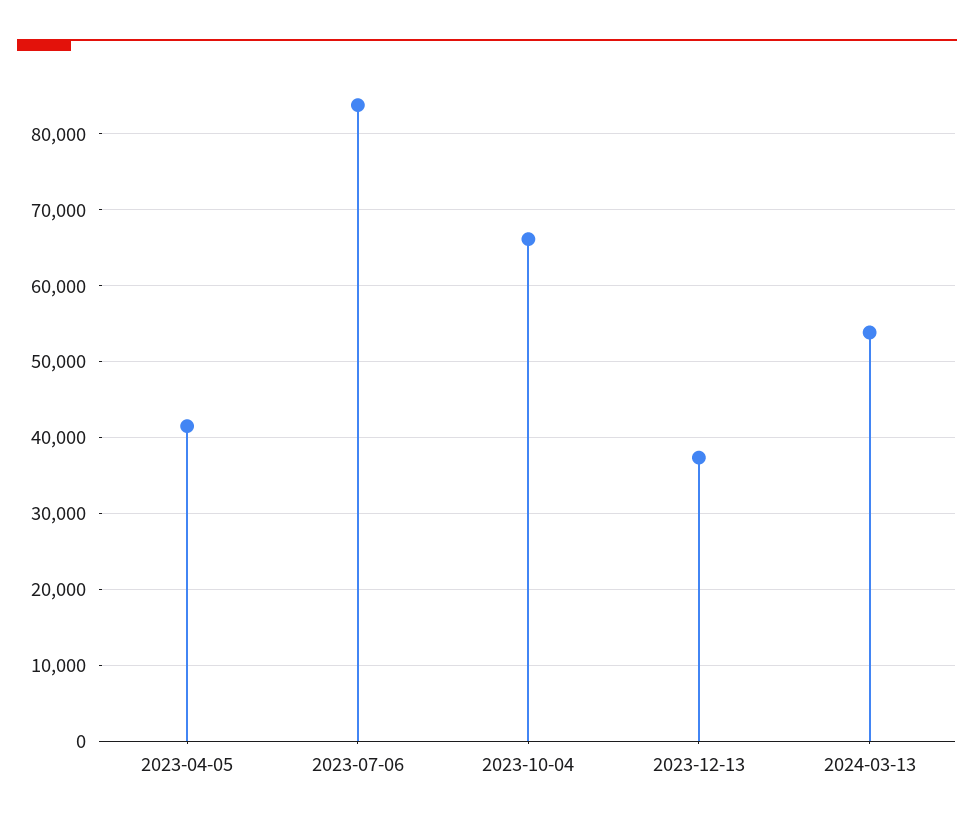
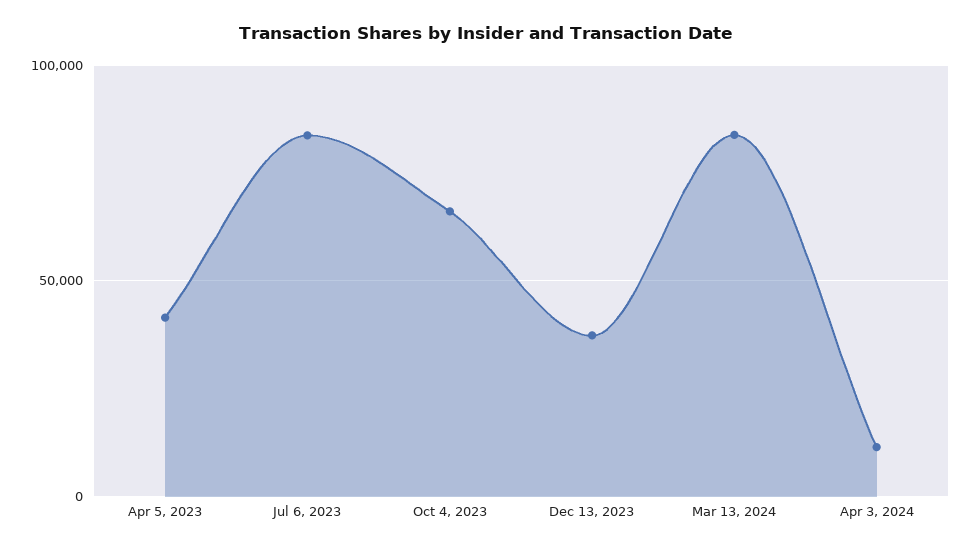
2024-03-13: 54000 -> 85000
Apr 3, 2024: none -> 10000

